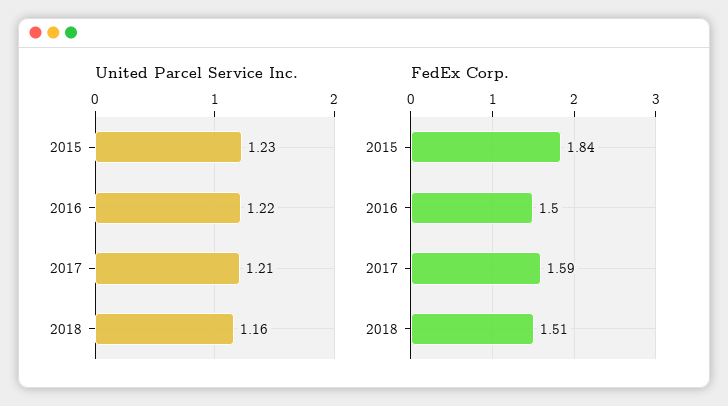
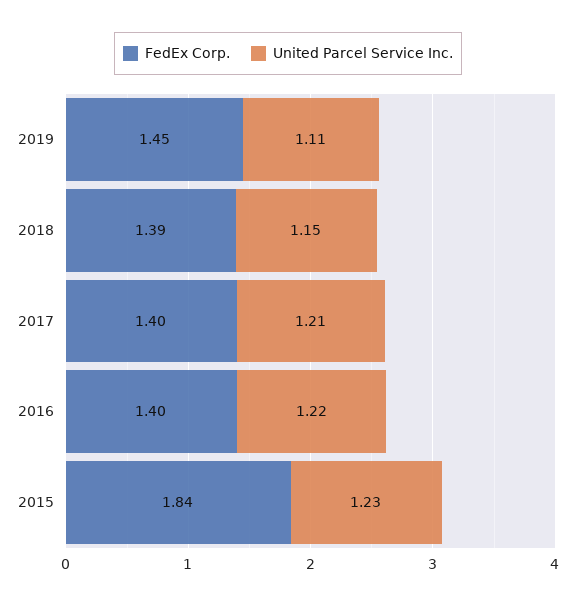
United Parcel Service Inc., 2018: 1.16 -> 1.15
FedEx Corp., 2016: 1.5 -> 1.4
FedEx Corp., 2017: 1.59 -> 1.4
FedEx Corp., 2018: 1.51 -> 1.39
FedEx Corp., 2019: none -> 1.45
United Parcel Service Inc., 2019: none -> 1.11

